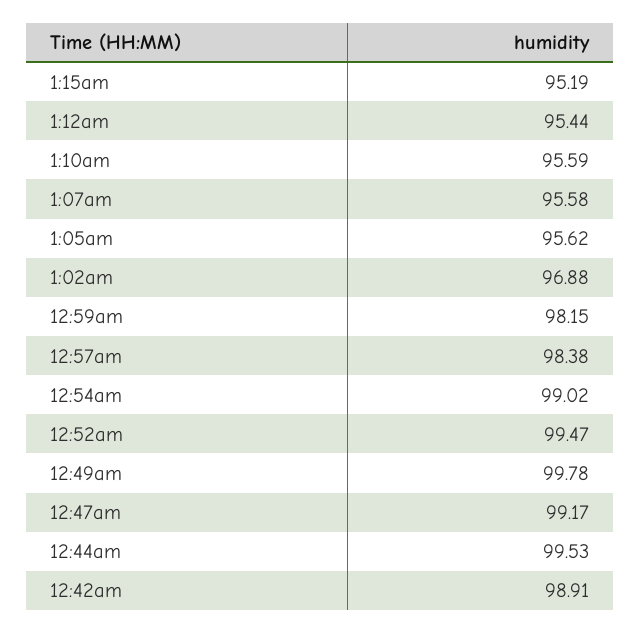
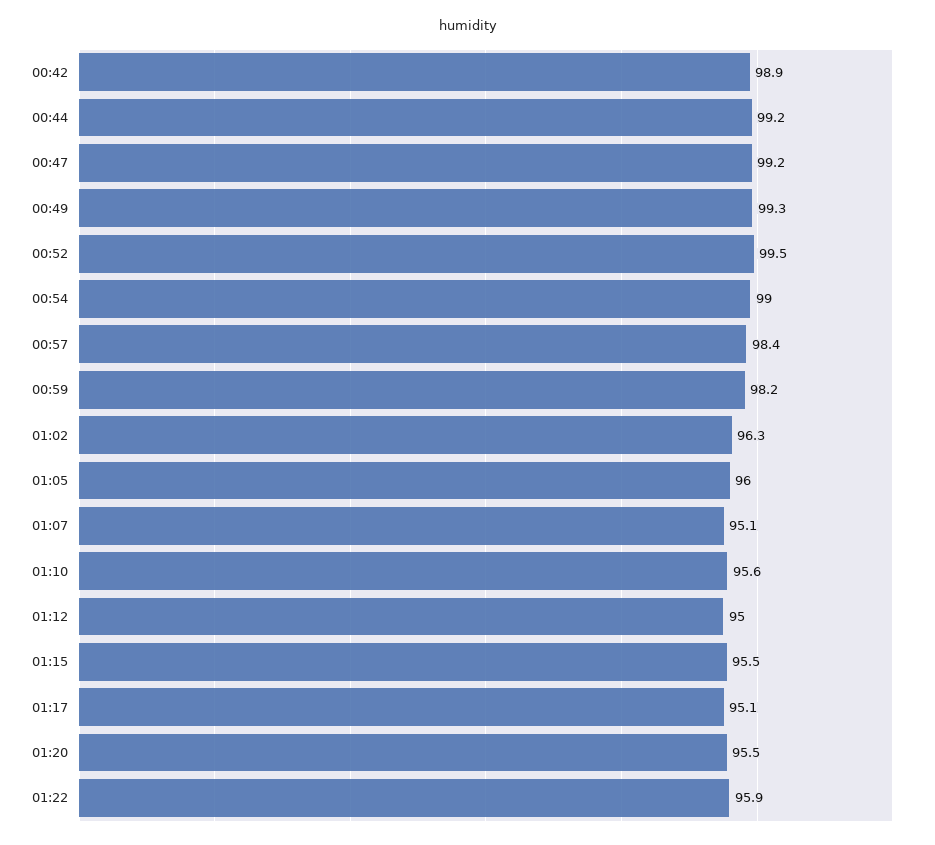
1:15am: 95.19 -> 95.5
1:12am: 95.44 -> 95
1:07am: 95.58 -> 95.1
1:05am: 95.62 -> 96
1:02am: 96.88 -> 96.3
12:49am: 99.78 -> 99.3
12:44am: 99.53 -> 99.2
01:17: none -> 95.1
01:20: none -> 95.5
01:22: none -> 95.9

